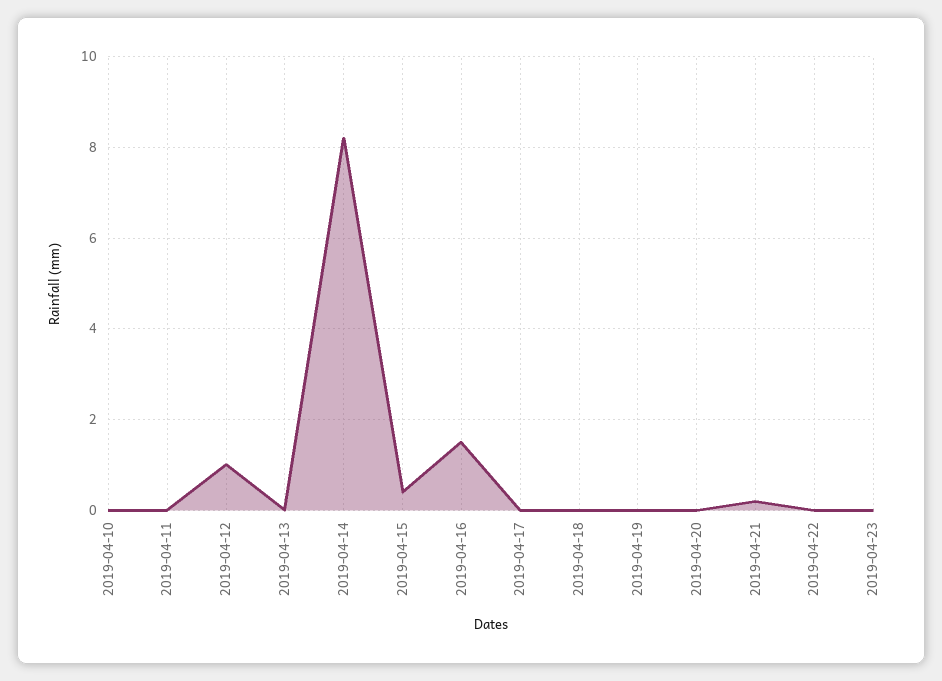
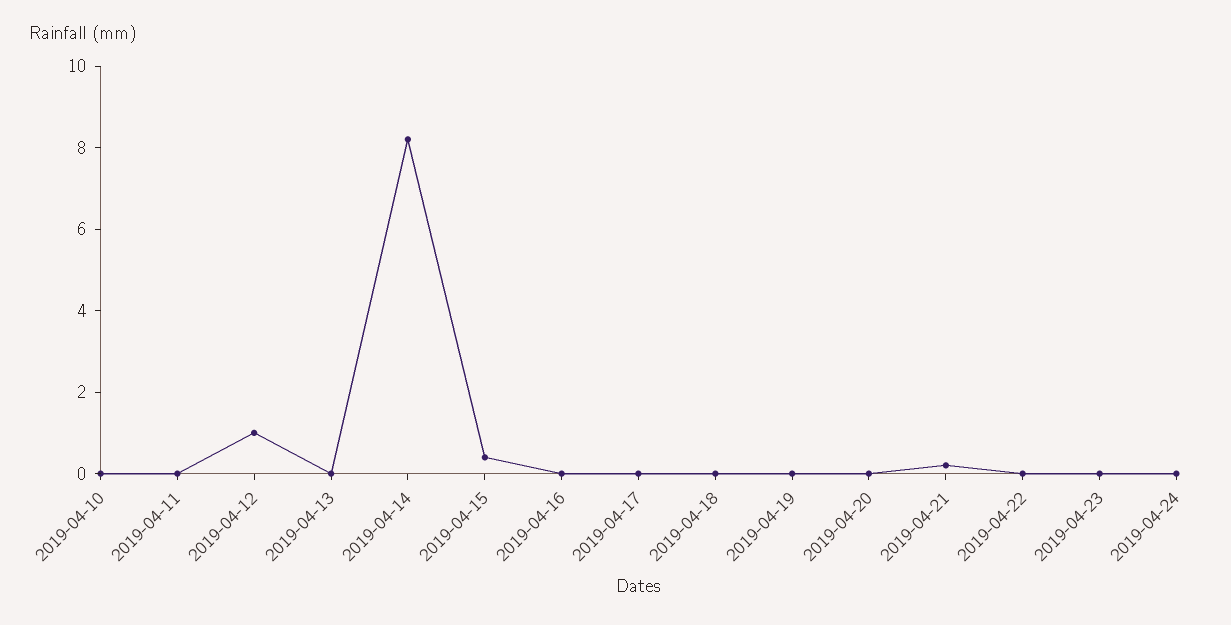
2019-04-16: 1.5 -> 0
2019-04-24: none -> 0

